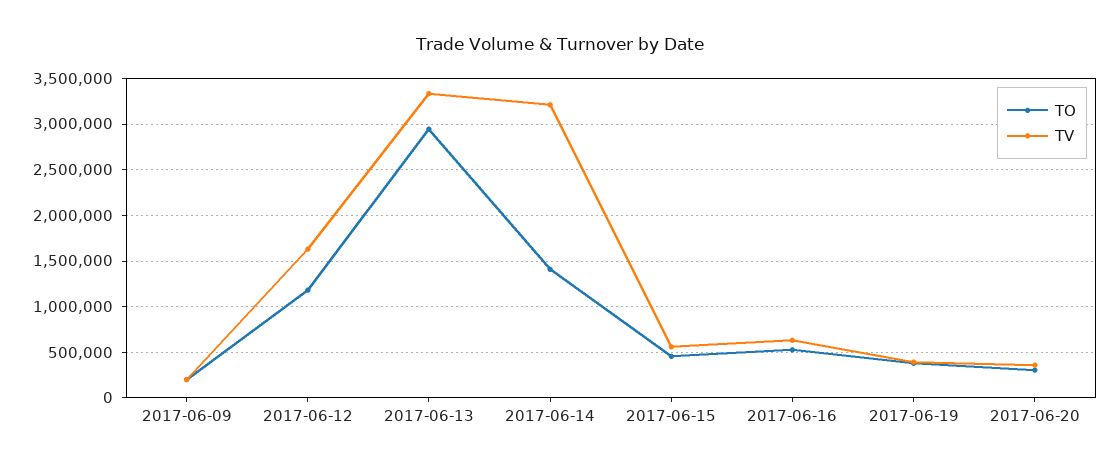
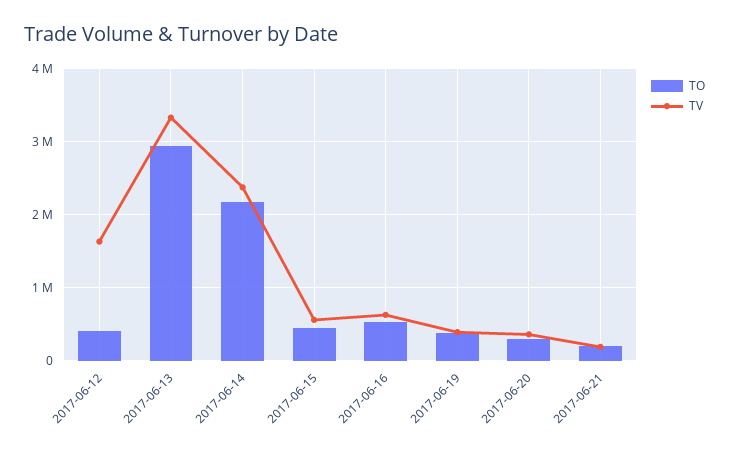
TO, 2017-06-09: 200000 -> none
TV, 2017-06-09: 200000 -> none
TO, 2017-06-12: 1200000 -> 400000
TO, 2017-06-14: 1400000 -> 2200000
TV, 2017-06-14: 3200000 -> 2400000
TO, 2017-06-21: none -> 200000
TV, 2017-06-21: none -> 200000

